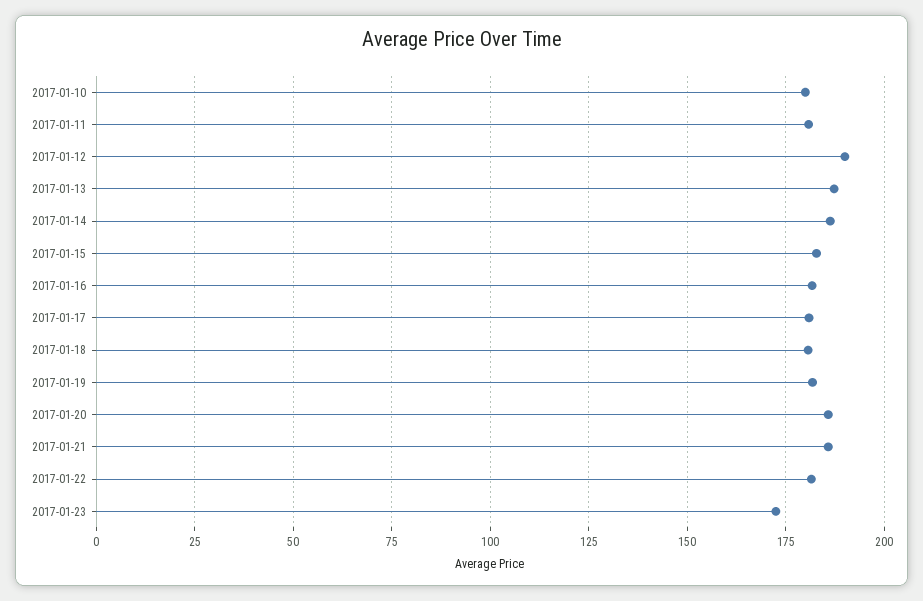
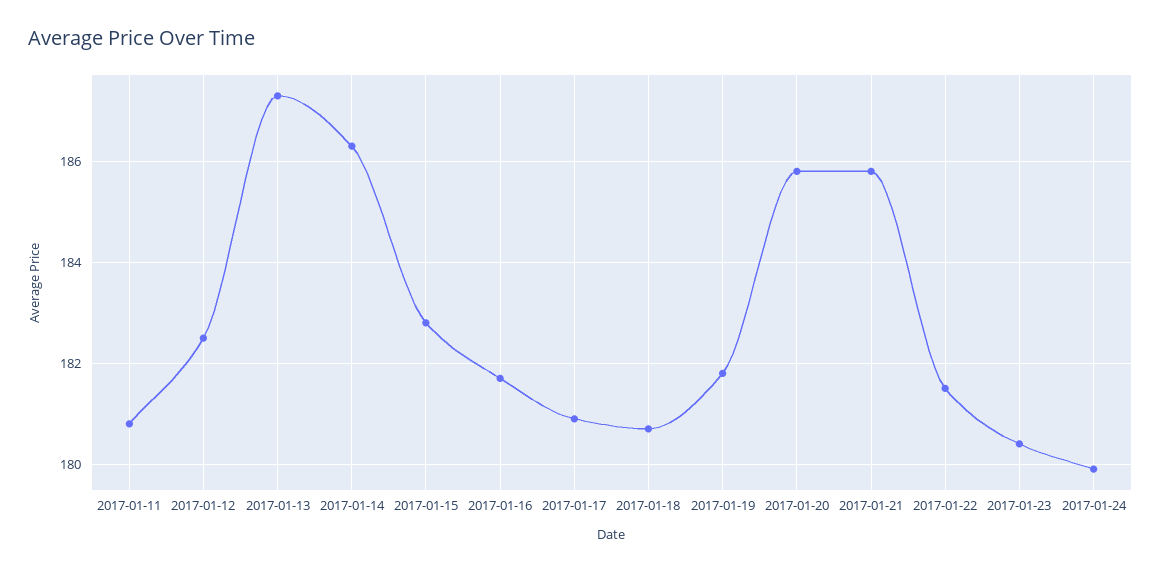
2017-01-10: 180 -> none
2017-01-12: 190 -> 182.5
2017-01-23: 172.5 -> 180.5
2017-01-24: none -> 180

